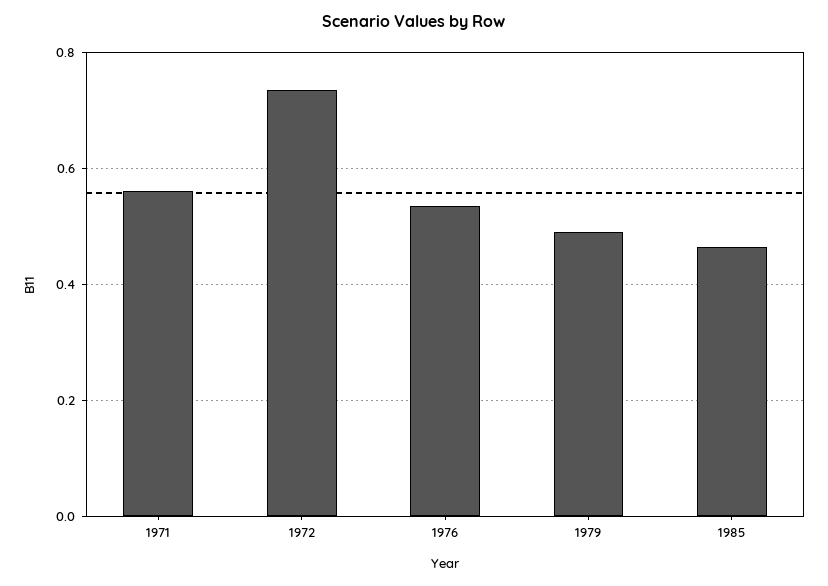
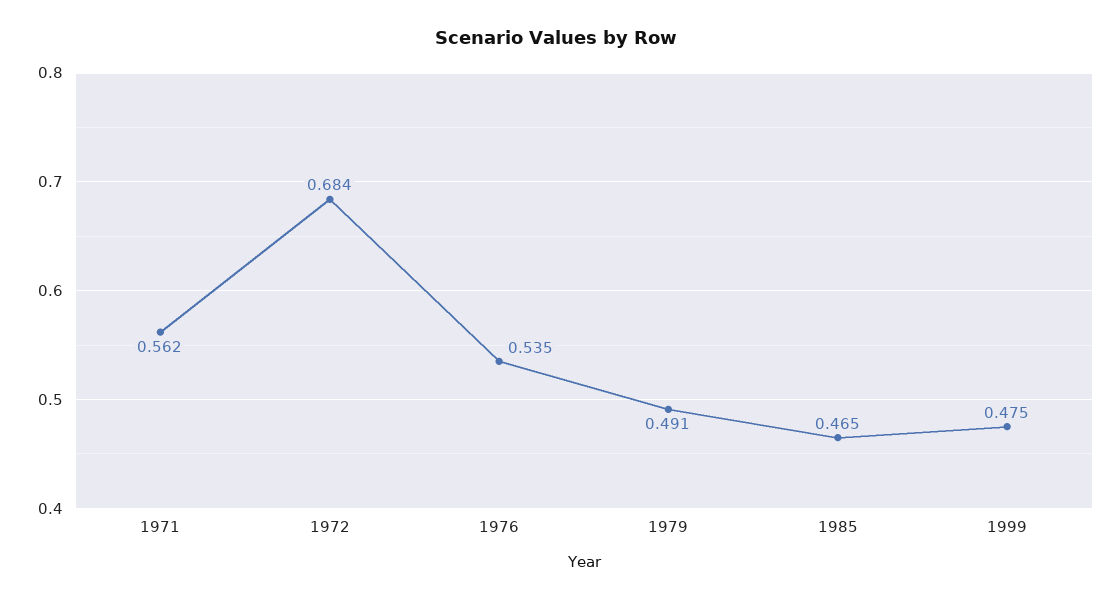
1972: 0.74 -> 0.684
1999: none -> 0.475

